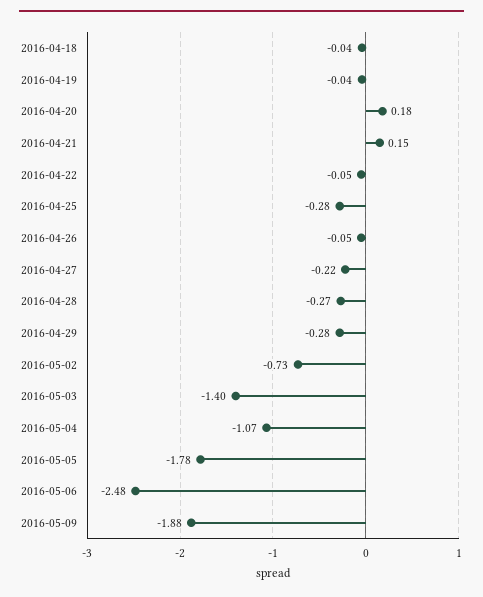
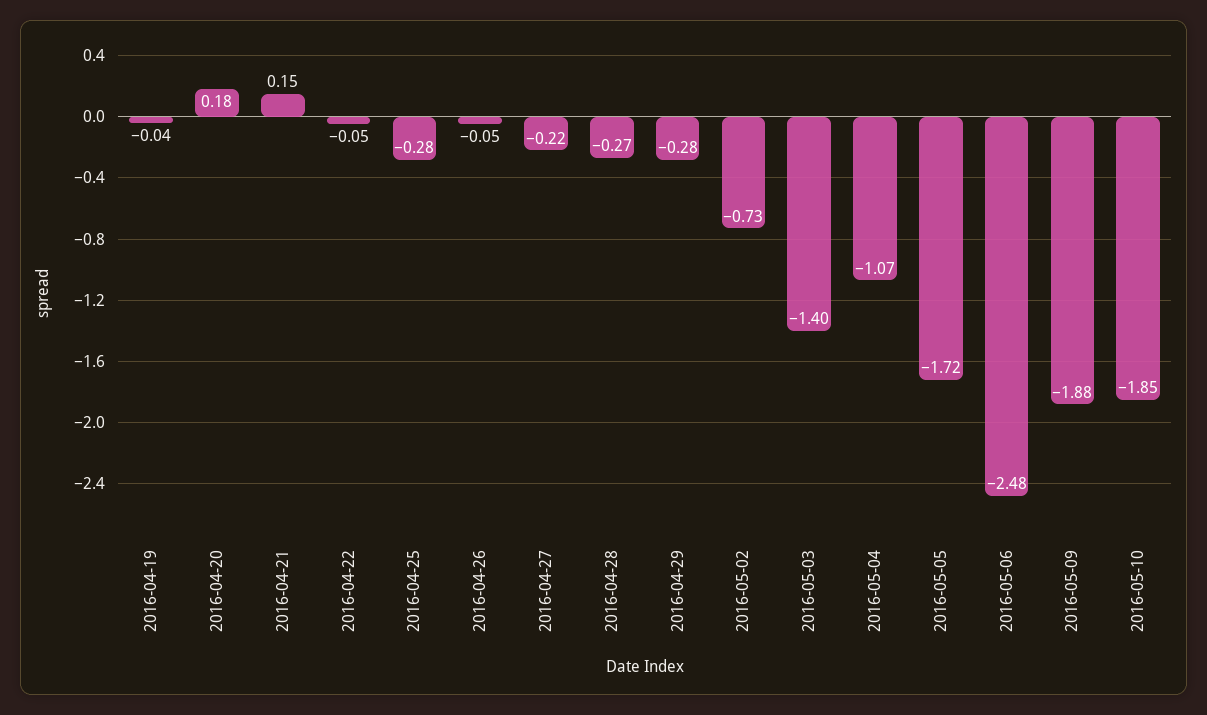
2016-04-18: -0.04 -> none
2016-05-05: -1.78 -> -1.72
2016-05-10: none -> -1.85

